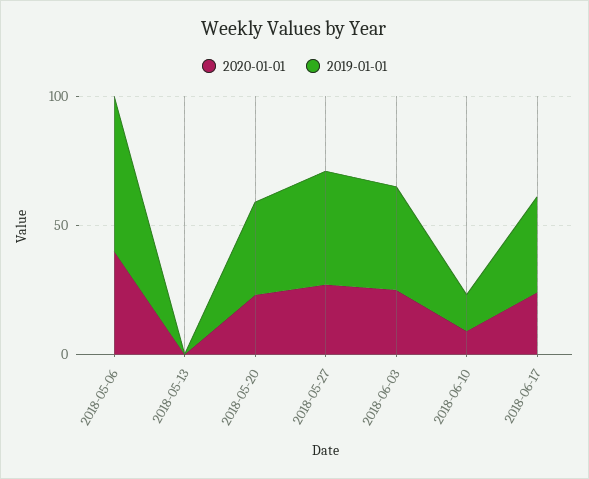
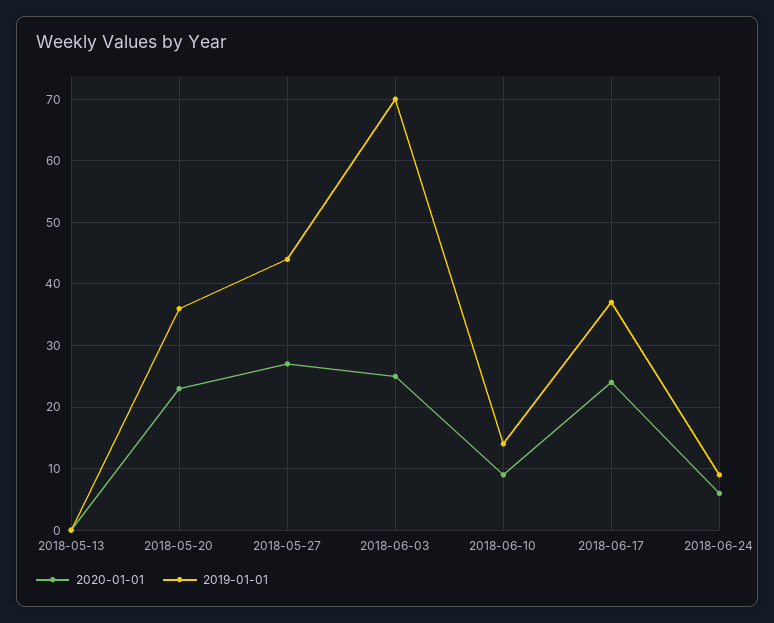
2020-01-01, 2018-05-06: 40 -> none
2019-01-01, 2018-05-06: 60 -> none
2019-01-01, 2018-06-03: 40 -> 70
2020-01-01, 2018-06-24: none -> 6
2019-01-01, 2018-06-24: none -> 9

